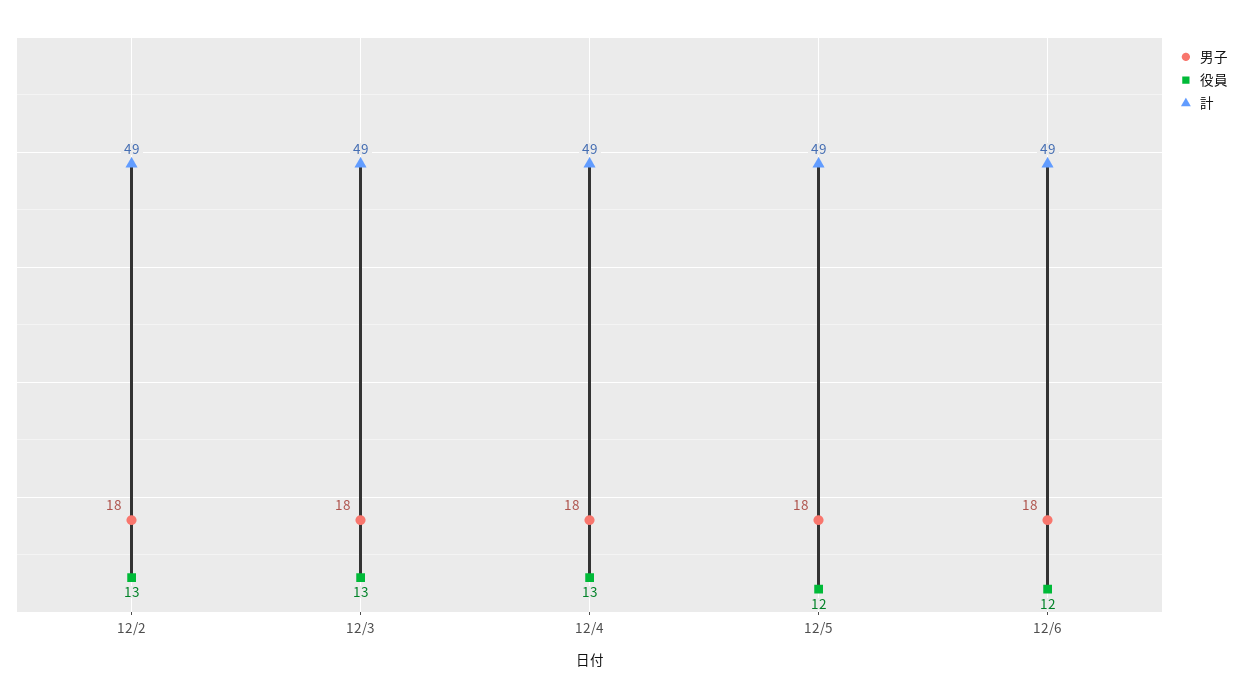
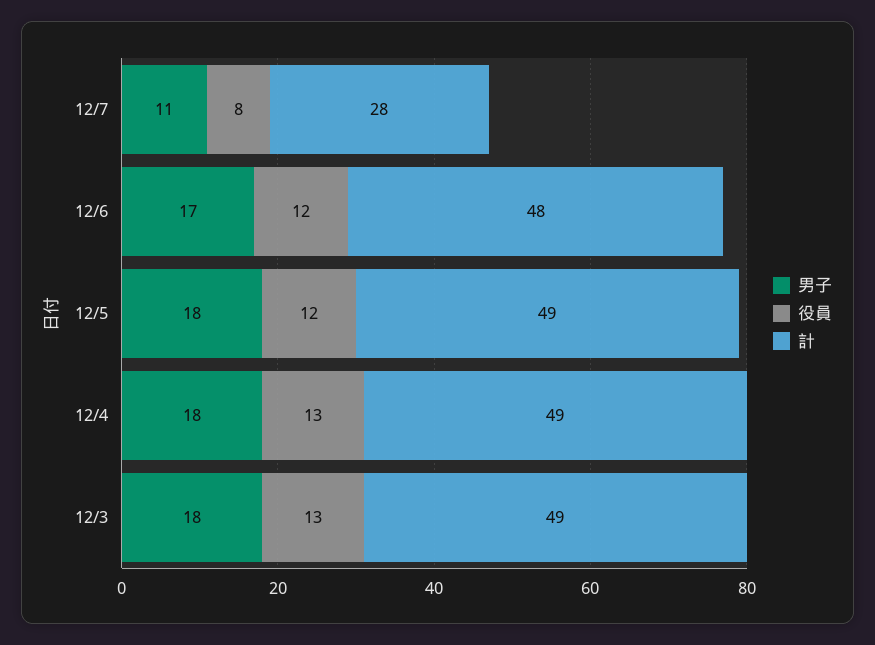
男子, 12/2: 18 -> none
役員, 12/2: 13 -> none
計, 12/2: 49 -> none
男子, 12/6: 18 -> 17
計, 12/6: 49 -> 48
男子, 12/7: none -> 11
役員, 12/7: none -> 8
計, 12/7: none -> 28

